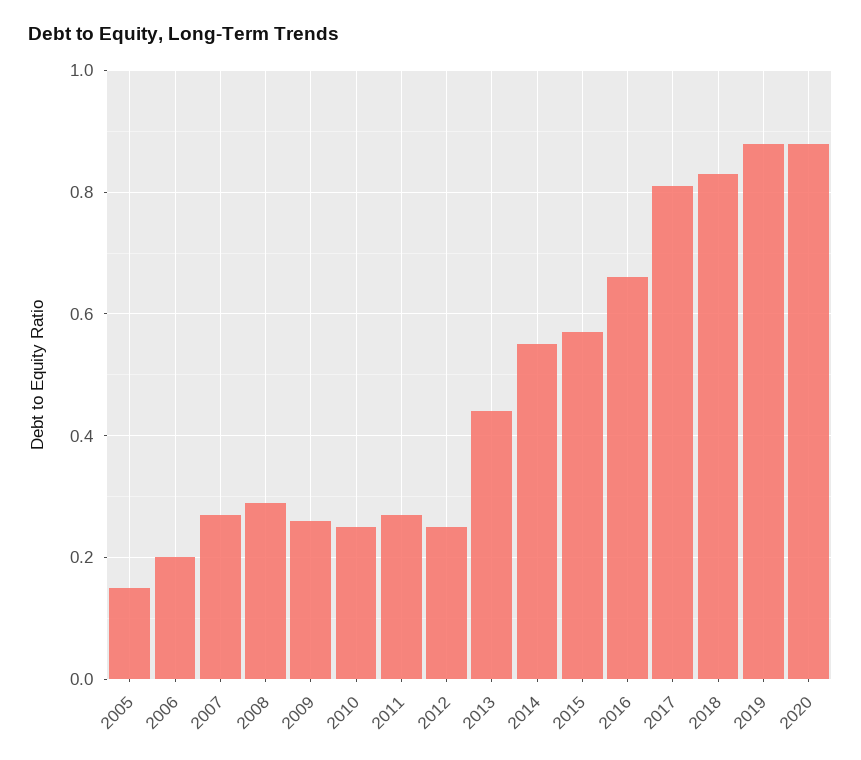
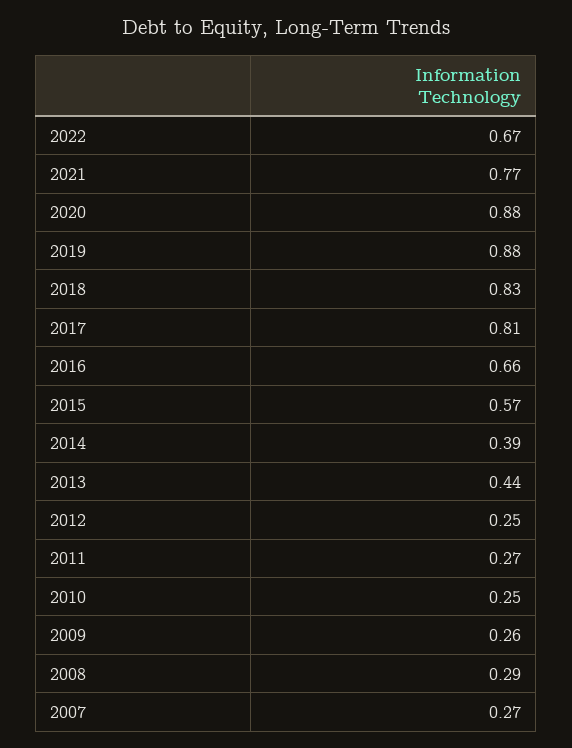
2005: 0.15 -> none
2006: 0.2 -> none
2014: 0.55 -> 0.39
2022: none -> 0.67
2021: none -> 0.77

